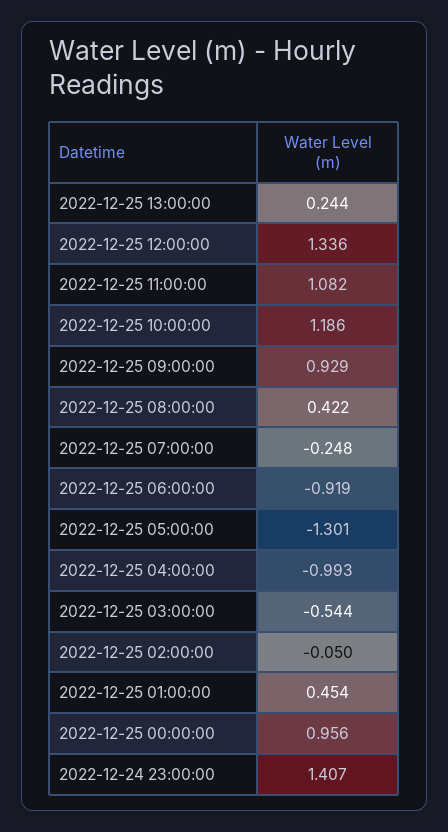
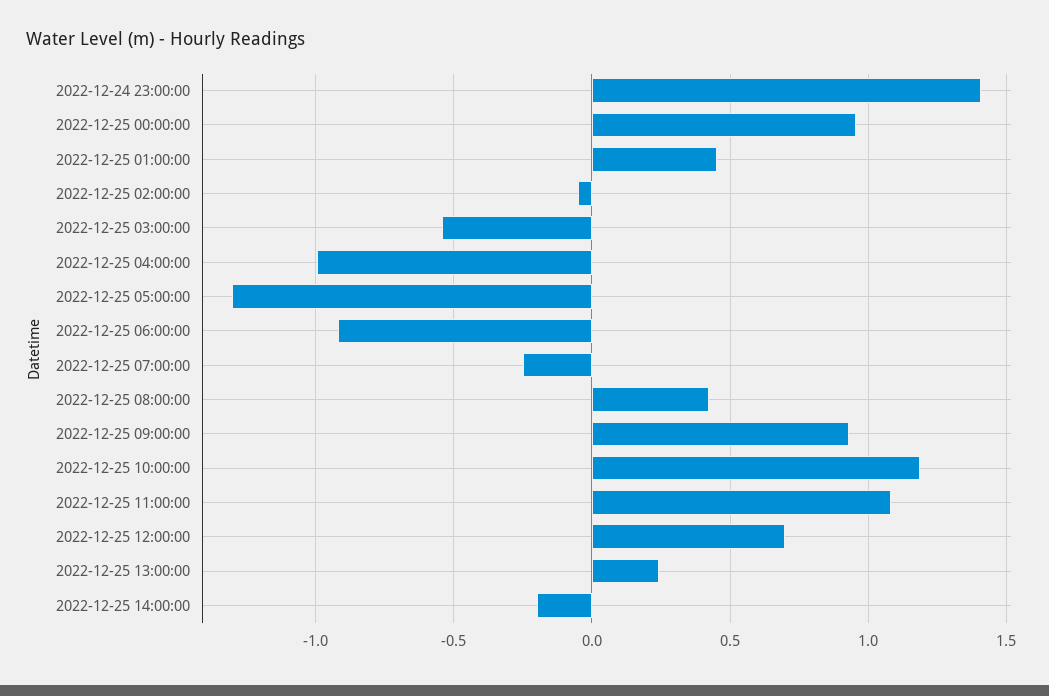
2022-12-25 12:00:00: 1.336 -> 0.7
2022-12-25 14:00:00: none -> -0.2

